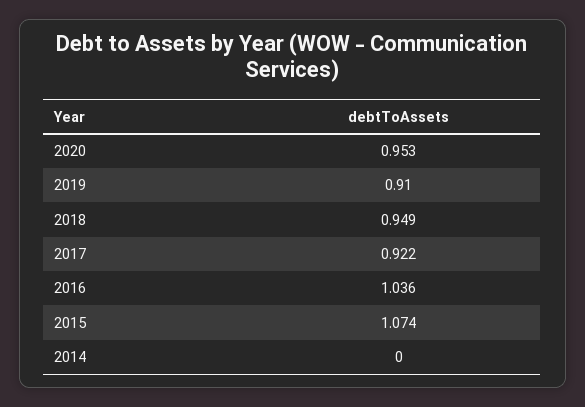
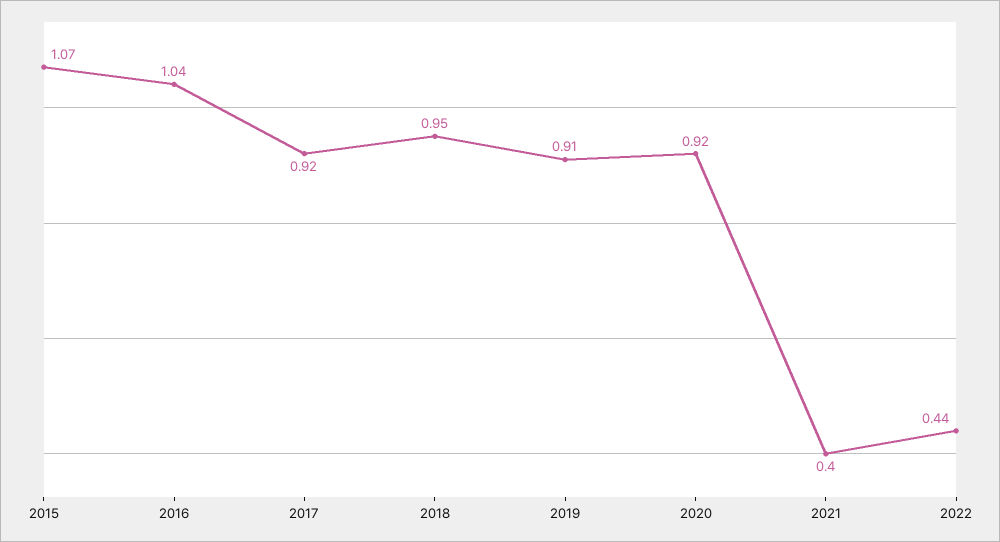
2020: 0.953 -> 0.92
2014: 0 -> none
2021: none -> 0.4
2022: none -> 0.44

